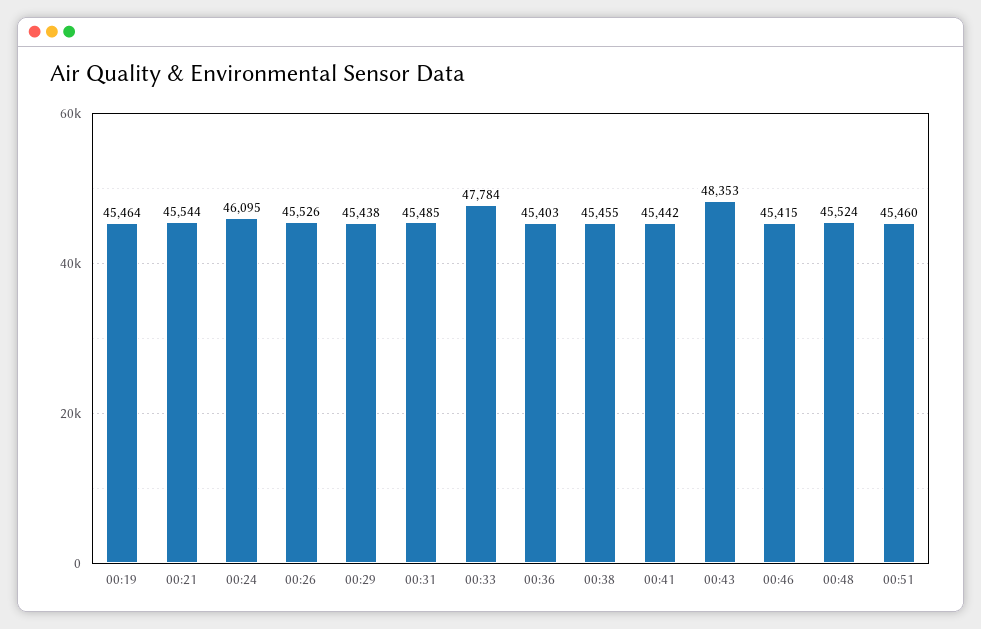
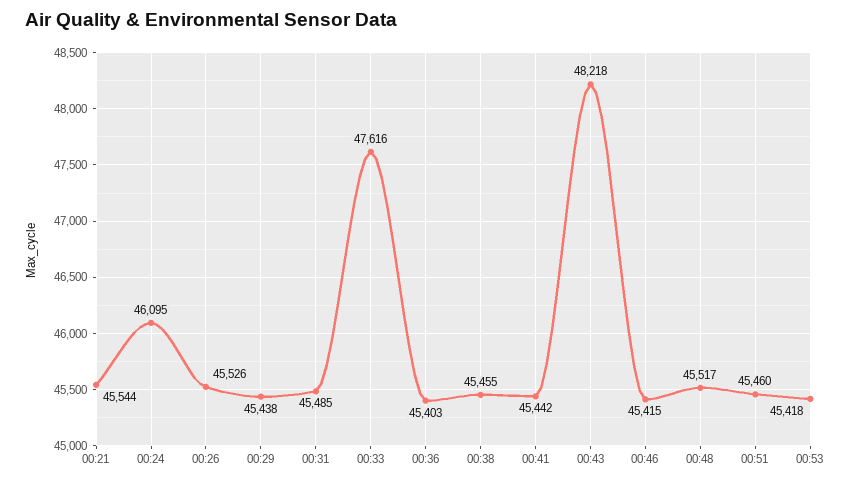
00:19: 45464 -> none
00:33: 47784 -> 47616
00:43: 48353 -> 48218
00:48: 45524 -> 45517
00:53: none -> 45418

